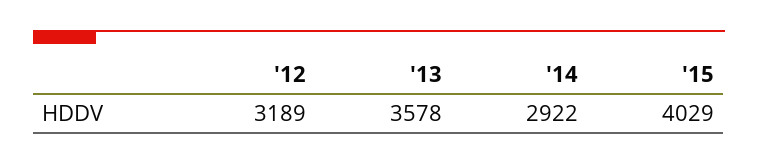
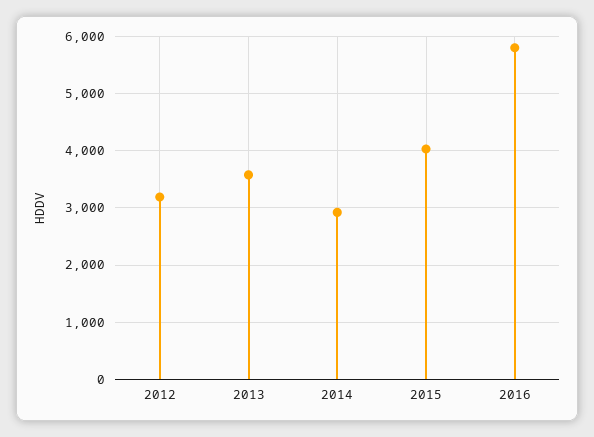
2016: none -> 5800

